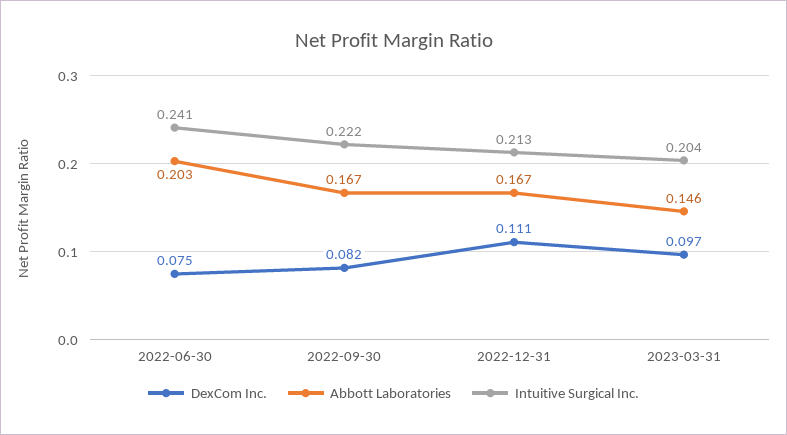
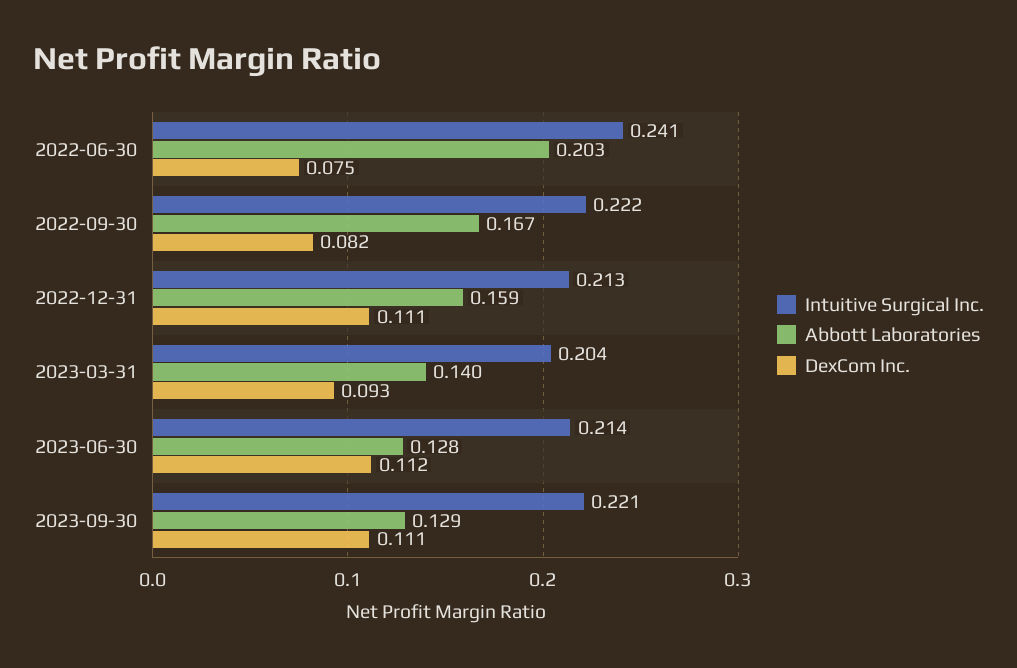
Abbott Laboratories, 2022-12-31: 0.167 -> 0.159
DexCom Inc., 2023-03-31: 0.097 -> 0.093
Abbott Laboratories, 2023-03-31: 0.146 -> 0.14
Intuitive Surgical Inc., 2023-06-30: none -> 0.214
Abbott Laboratories, 2023-06-30: none -> 0.128
DexCom Inc., 2023-06-30: none -> 0.112
Intuitive Surgical Inc., 2023-09-30: none -> 0.221
Abbott Laboratories, 2023-09-30: none -> 0.129
DexCom Inc., 2023-09-30: none -> 0.111

